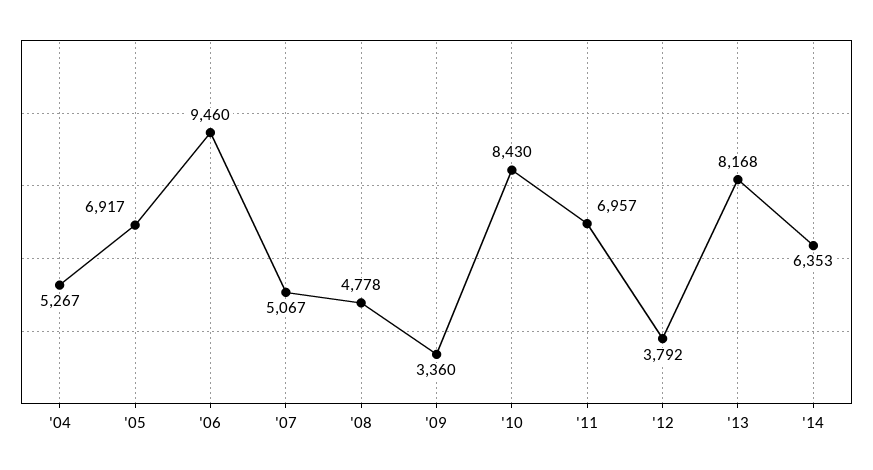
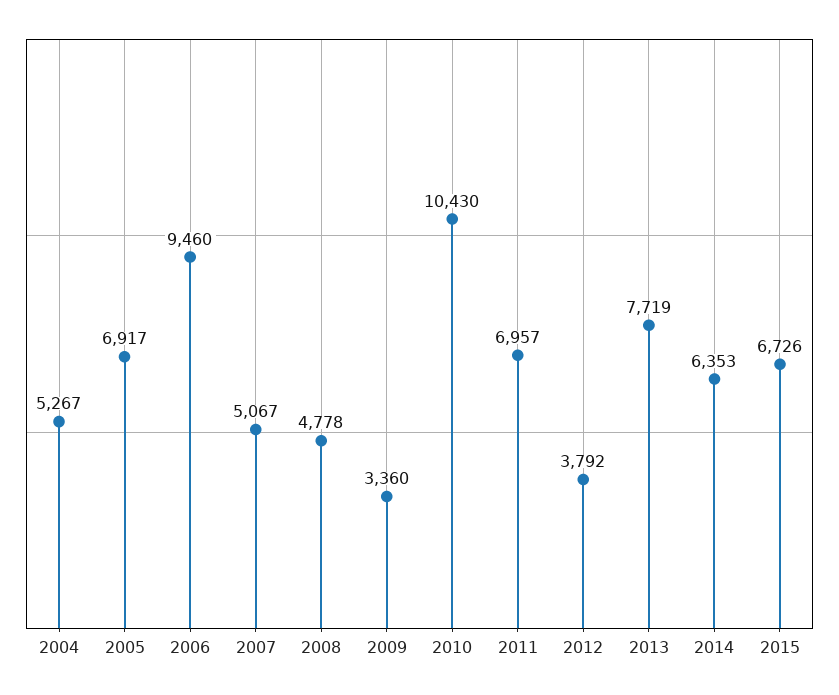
'10: 8430 -> 10430
'13: 8168 -> 7719
2015: none -> 6726

